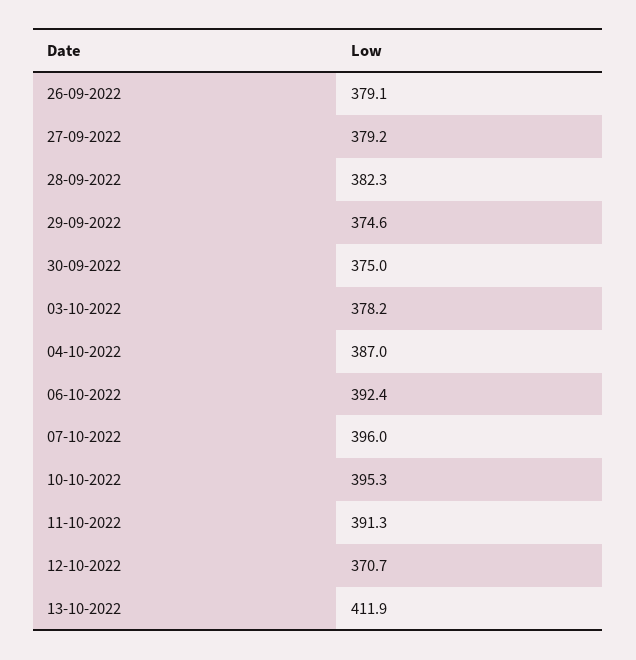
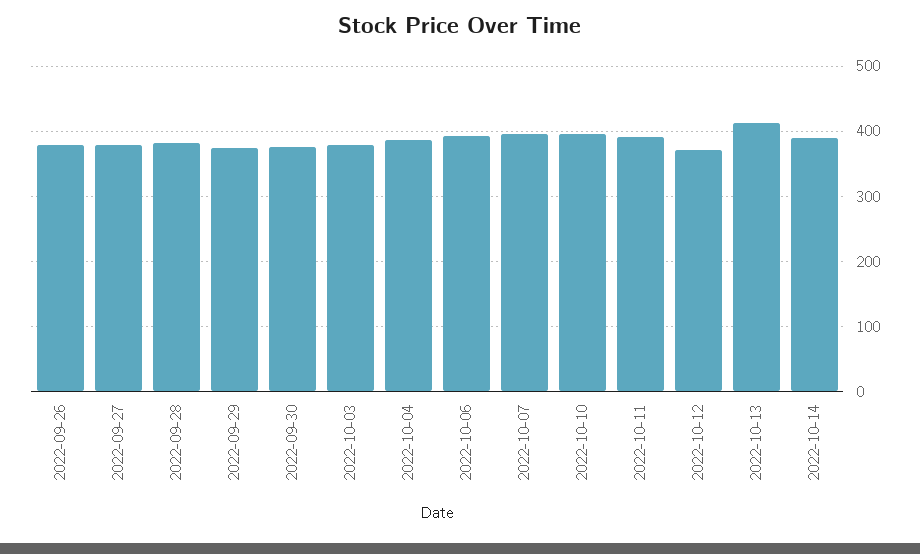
2022-10-14: none -> 390

